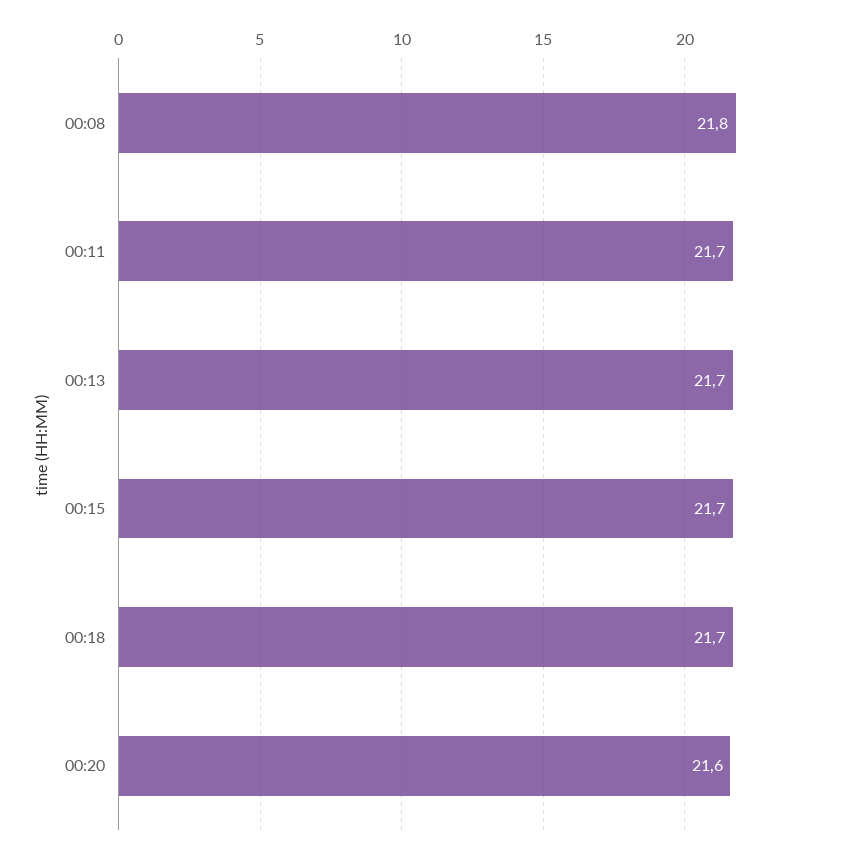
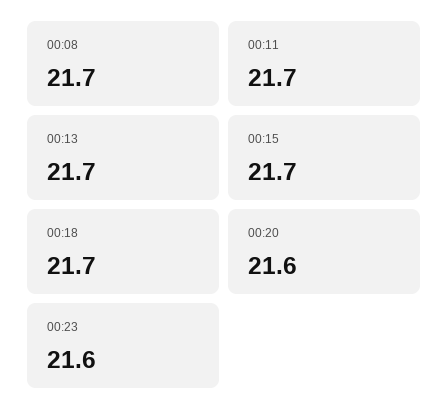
00:08: 21.8 -> 21.7
00:23: none -> 21.6

